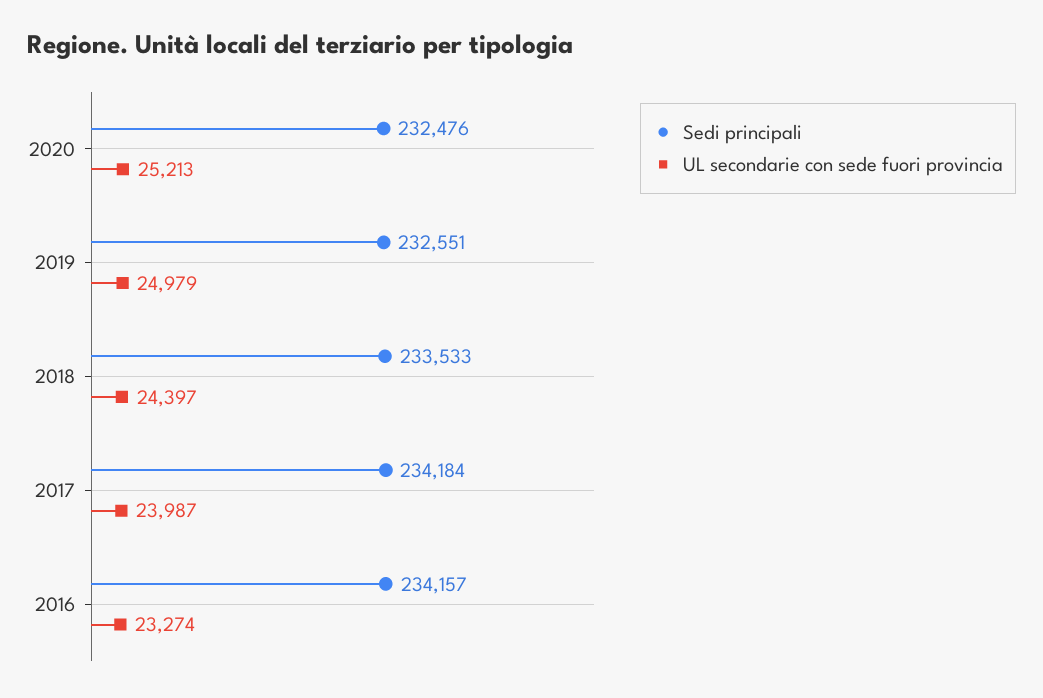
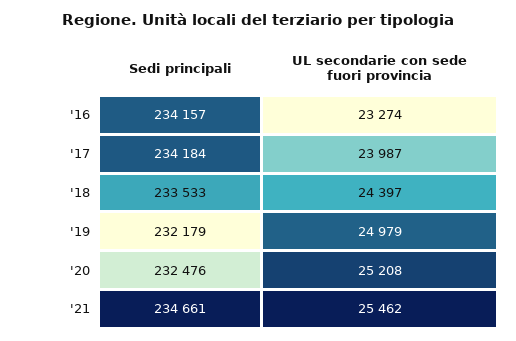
UL secondarie con sede fuori provincia, 2020: 25213 -> 25208
Sedi principali, 2019: 232551 -> 232179
Sedi principali, '21: none -> 234661
UL secondarie con sede fuori provincia, '21: none -> 25462

